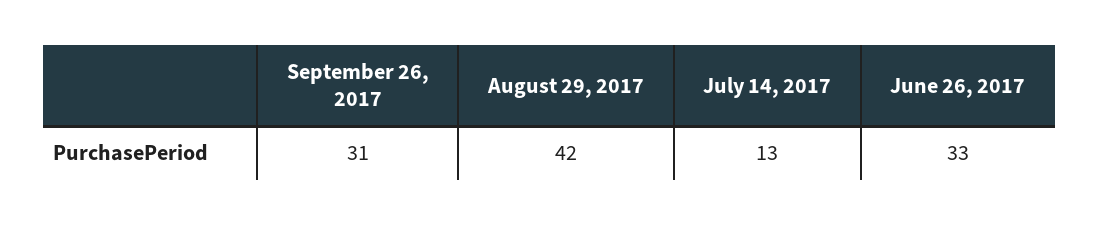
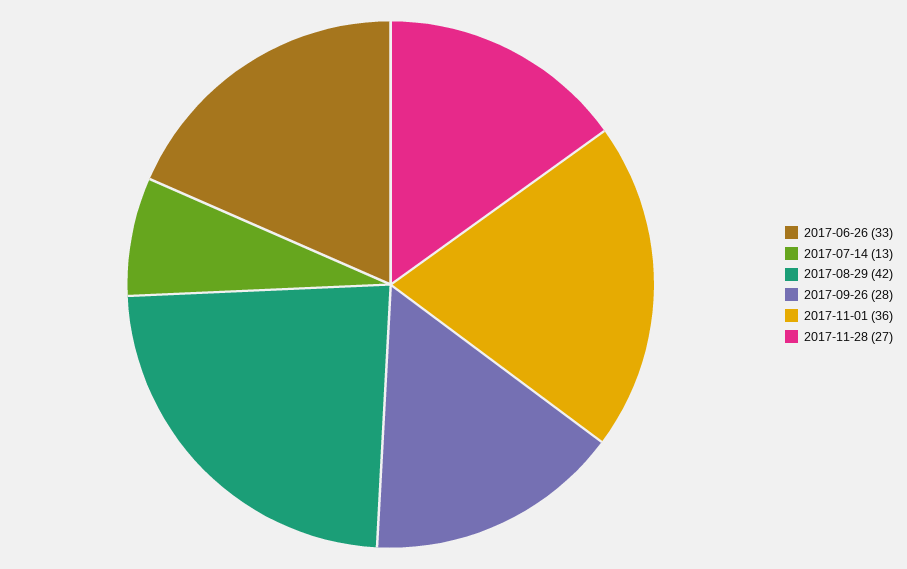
September 26, 2017: 31 -> 28
2017-11-01: none -> 36
2017-11-28: none -> 27

